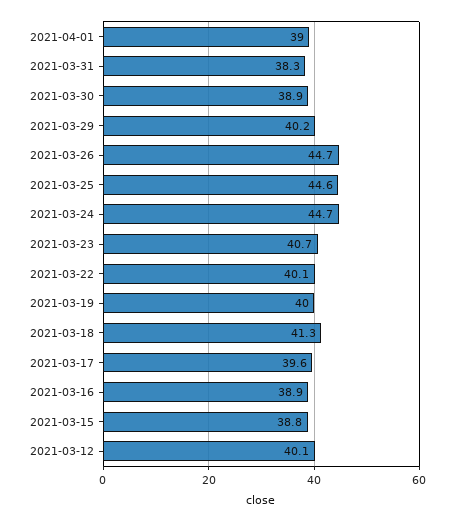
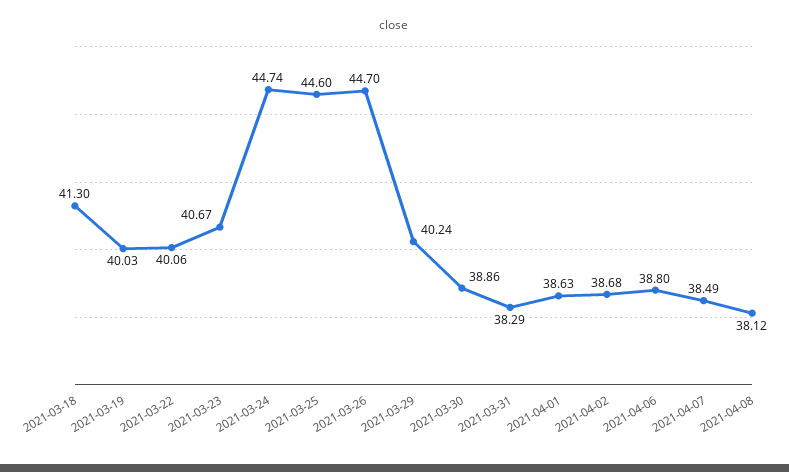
2021-04-01: 39 -> 38.63
2021-03-17: 39.6 -> none
2021-03-16: 38.9 -> none
2021-03-15: 38.8 -> none
2021-03-12: 40.1 -> none
2021-04-02: none -> 38.68
2021-04-06: none -> 38.8
2021-04-07: none -> 38.49
2021-04-08: none -> 38.12

